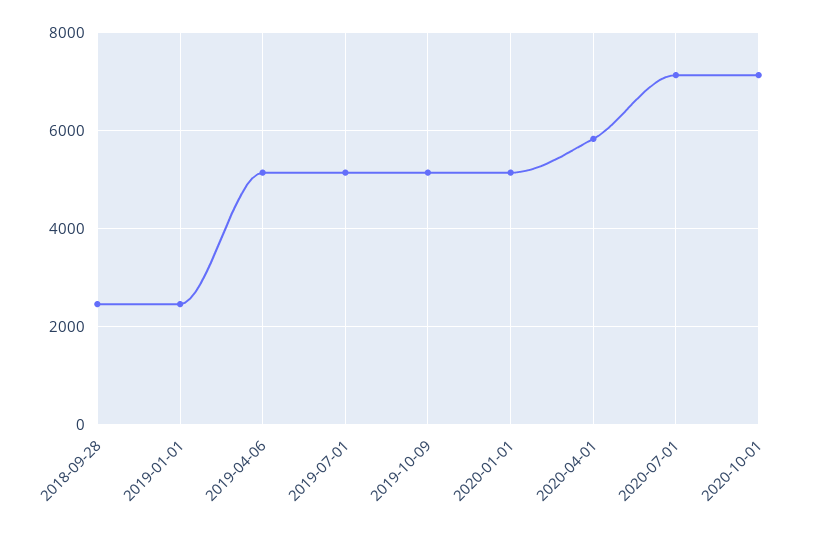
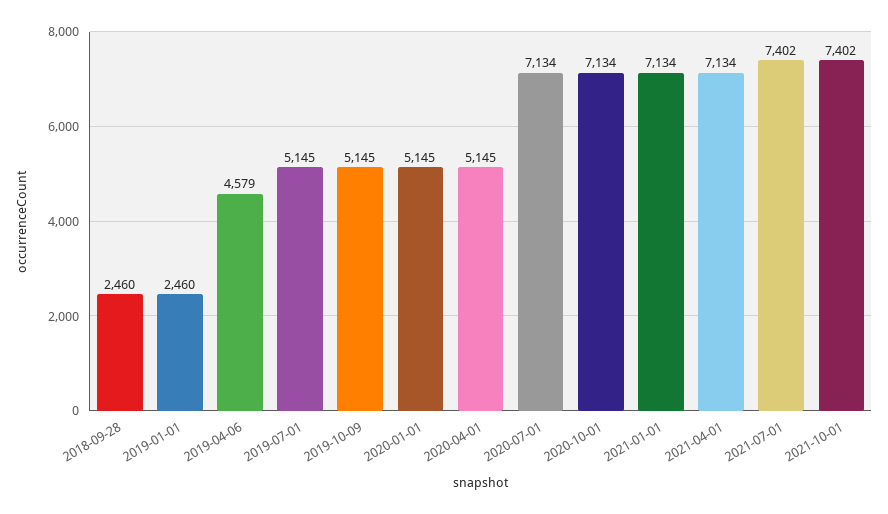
2019-04-06: 5200 -> 4579
2020-04-01: 5800 -> 5145
2021-01-01: none -> 7134
2021-04-01: none -> 7134
2021-07-01: none -> 7402
2021-10-01: none -> 7402

